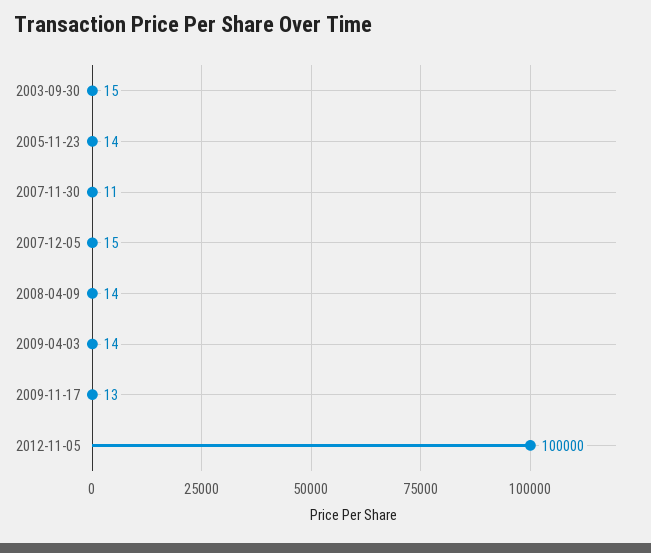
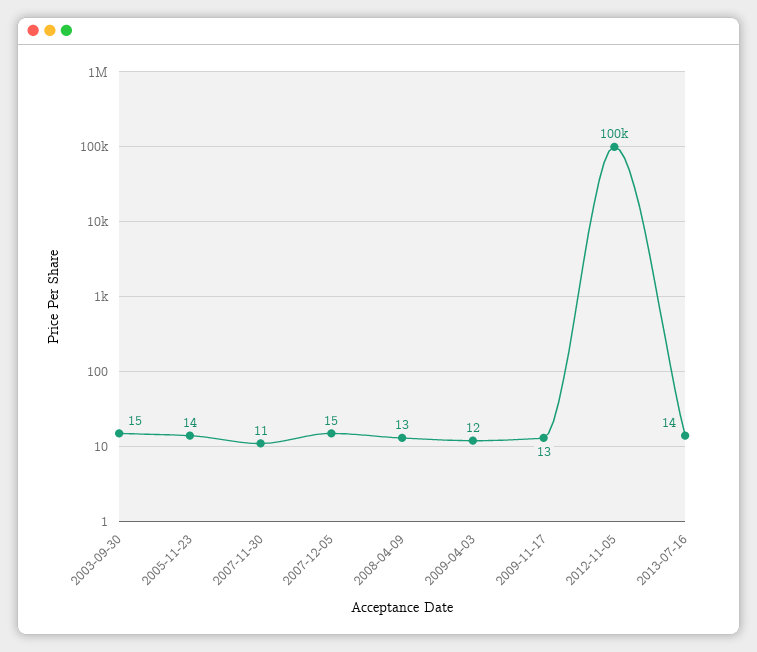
2008-04-09: 14 -> 13
2009-04-03: 14 -> 12
2013-07-16: none -> 14

